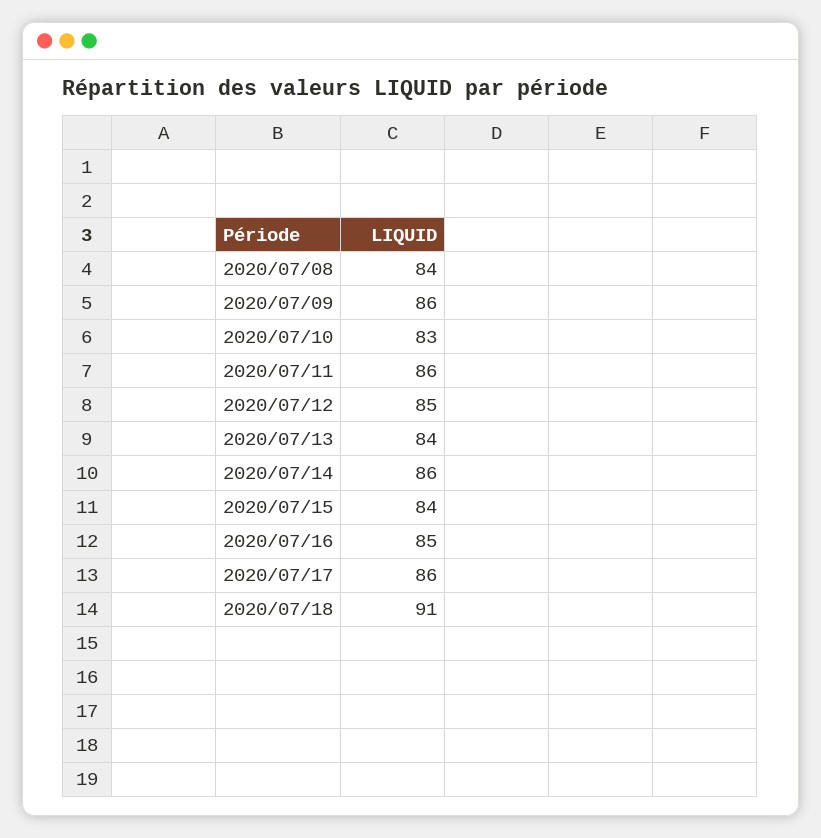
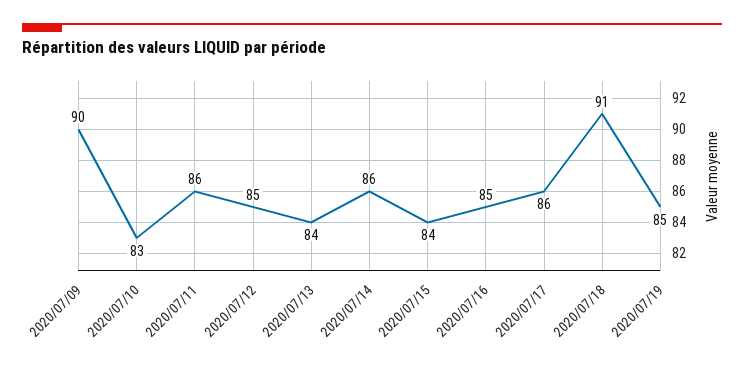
2020/07/08: 84 -> none
2020/07/09: 86 -> 90
2020/07/19: none -> 85

